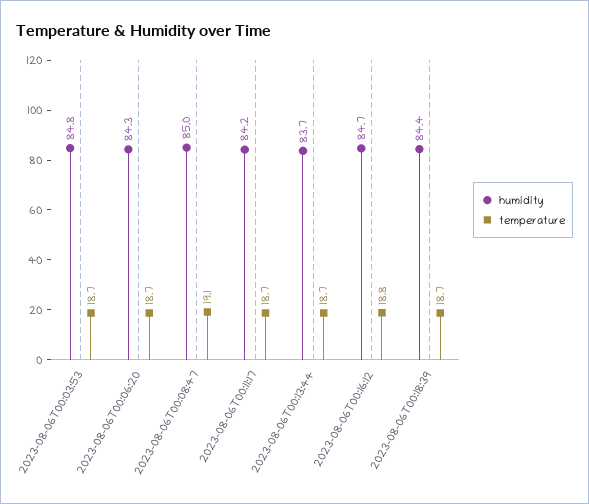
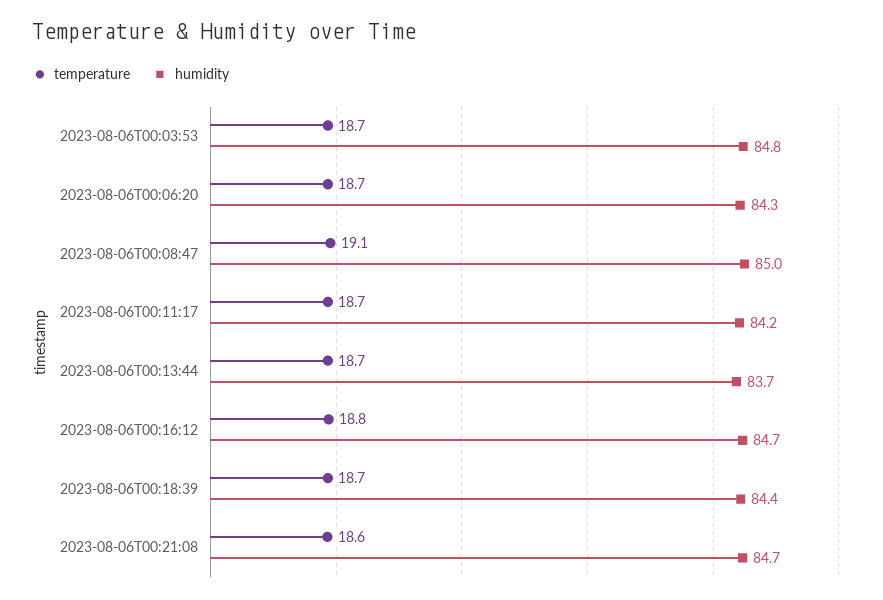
temperature, 2023-08-06T00:21:08: none -> 18.6
humidity, 2023-08-06T00:21:08: none -> 84.7

